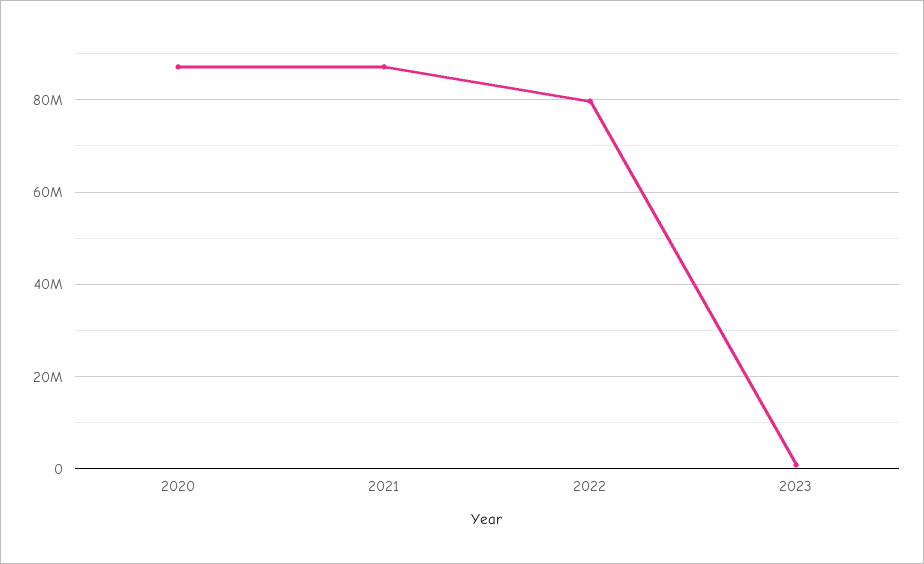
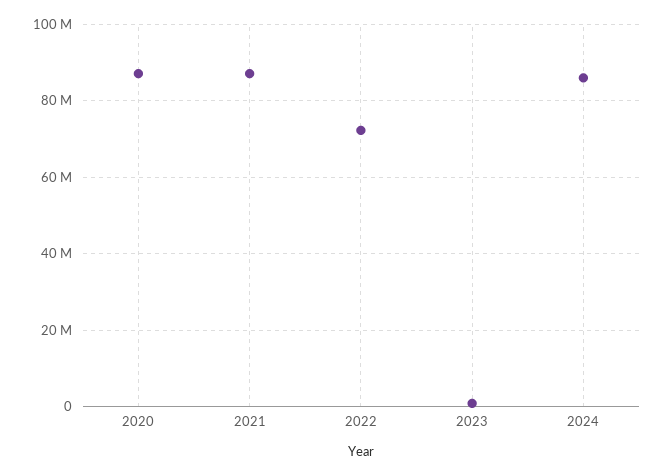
2022: 80000000 -> 72000000
2024: none -> 86000000

